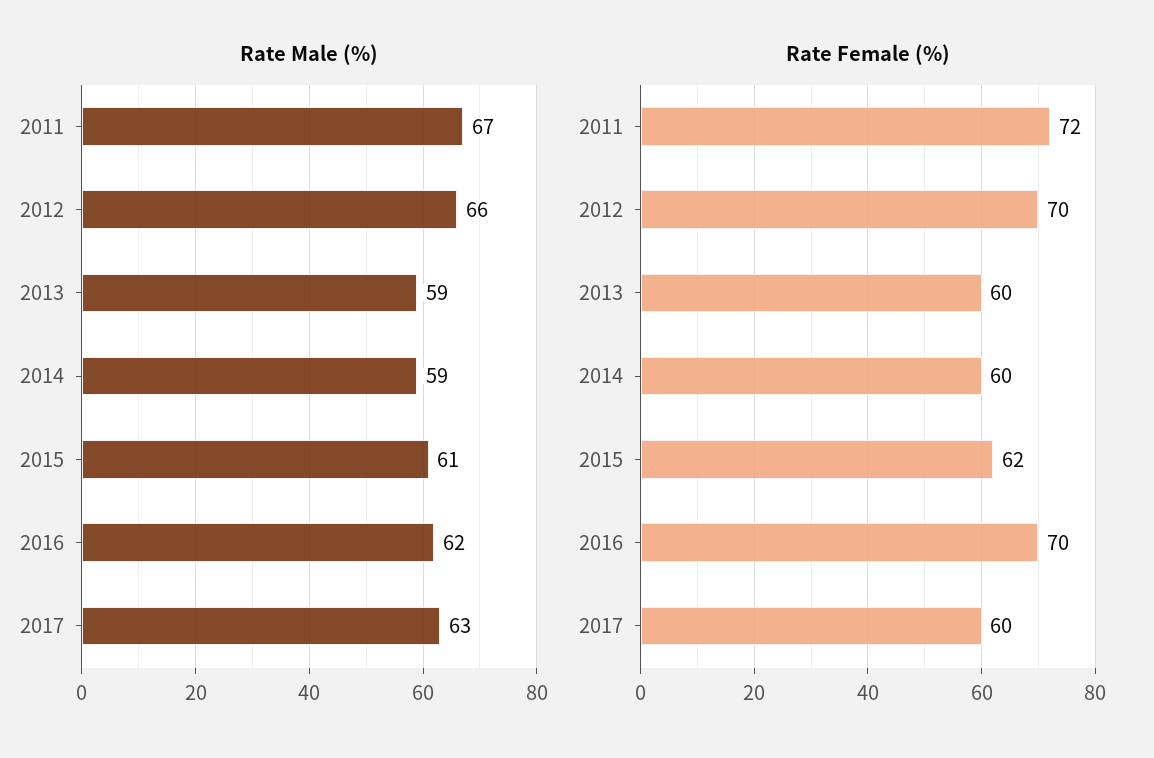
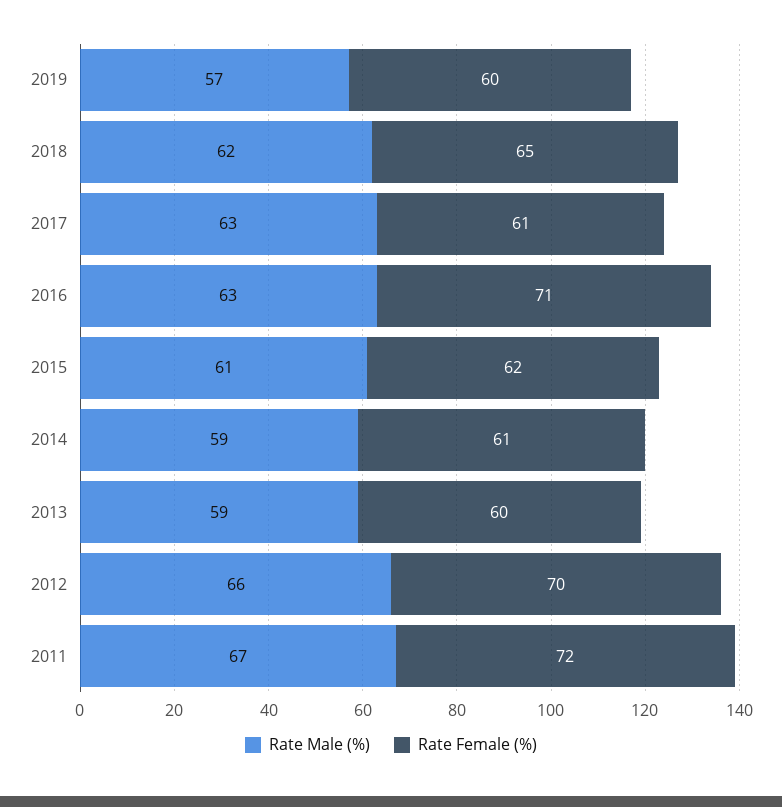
Rate Male (%), 2016: 62 -> 63
Rate Female (%), 2014: 60 -> 61
Rate Female (%), 2016: 70 -> 71
Rate Female (%), 2017: 60 -> 61
Rate Male (%), 2019: none -> 57
Rate Female (%), 2019: none -> 60
Rate Male (%), 2018: none -> 62
Rate Female (%), 2018: none -> 65

